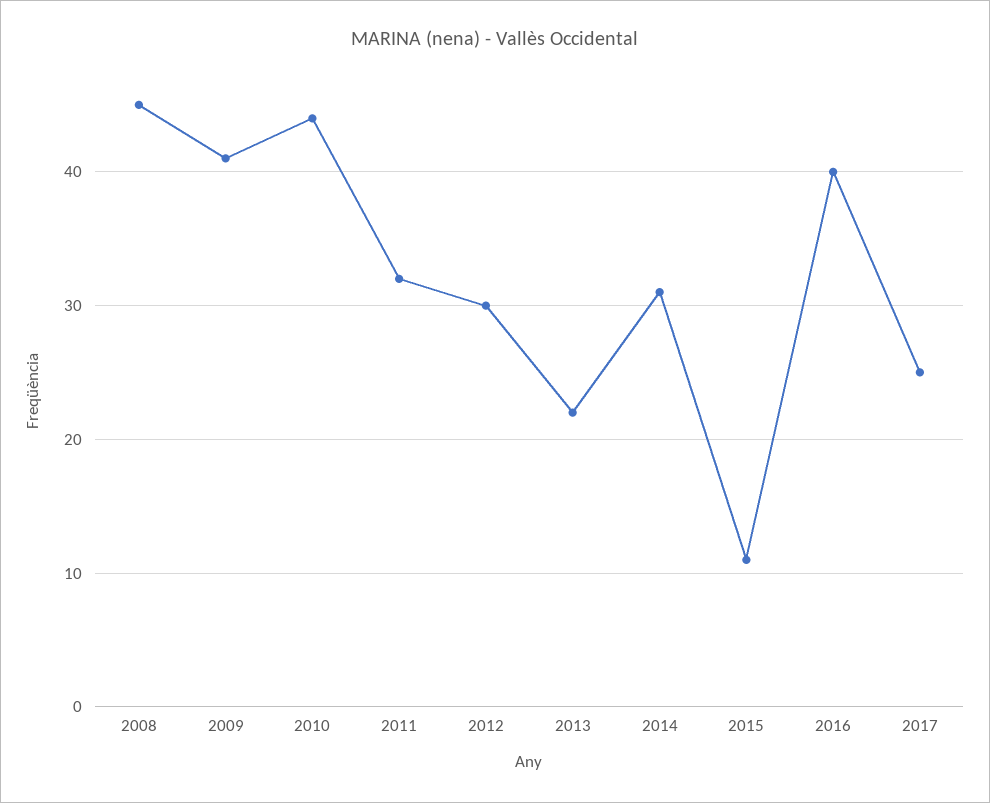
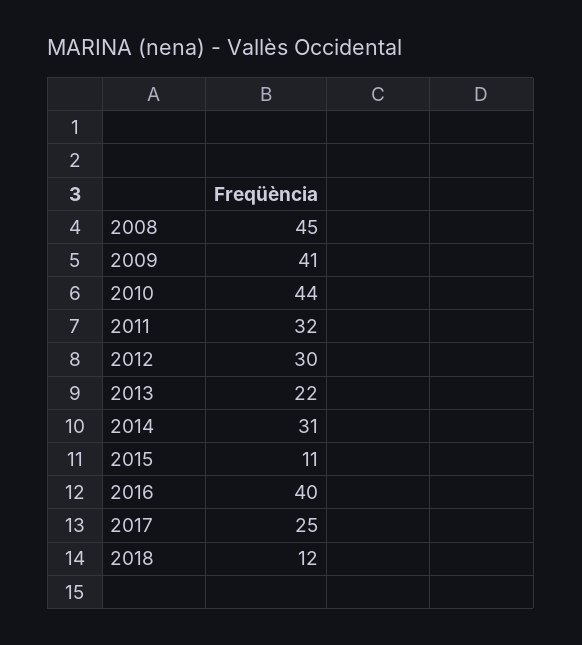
2018: none -> 12

